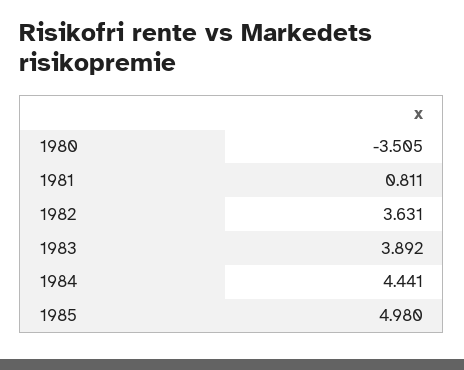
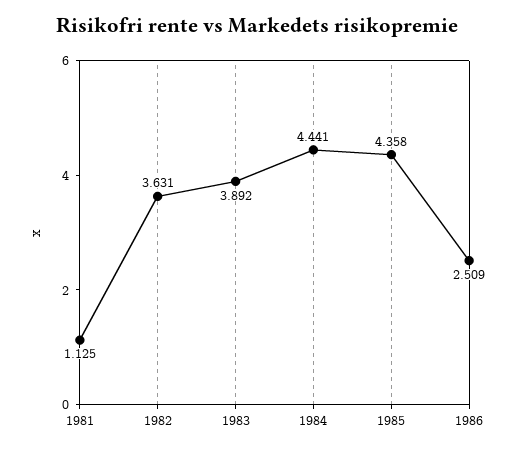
1980: -3.505 -> none
1981: 0.811 -> 1.125
1985: 4.98 -> 4.358
1986: none -> 2.509

